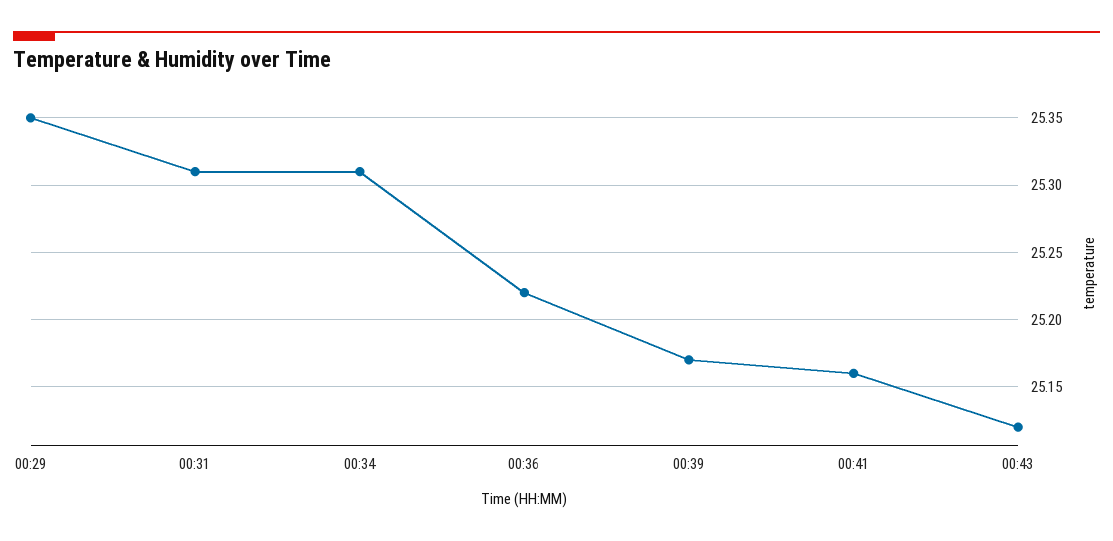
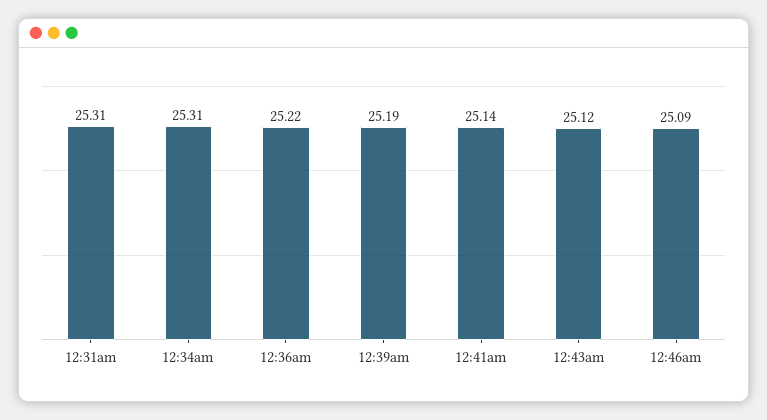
00:29: 25.35 -> none
00:39: 25.17 -> 25.19
00:41: 25.16 -> 25.14
12:46am: none -> 25.09

